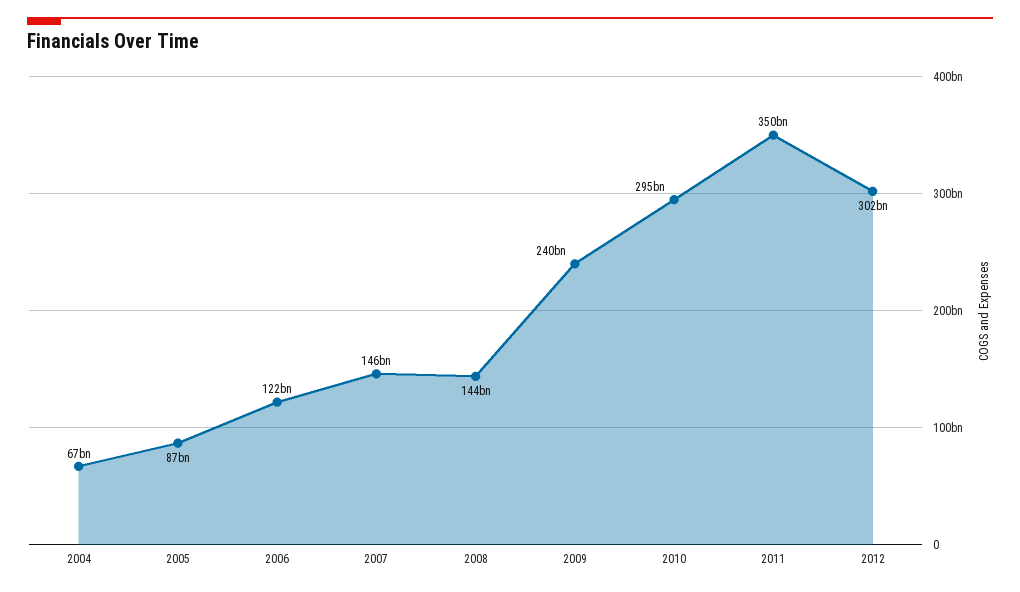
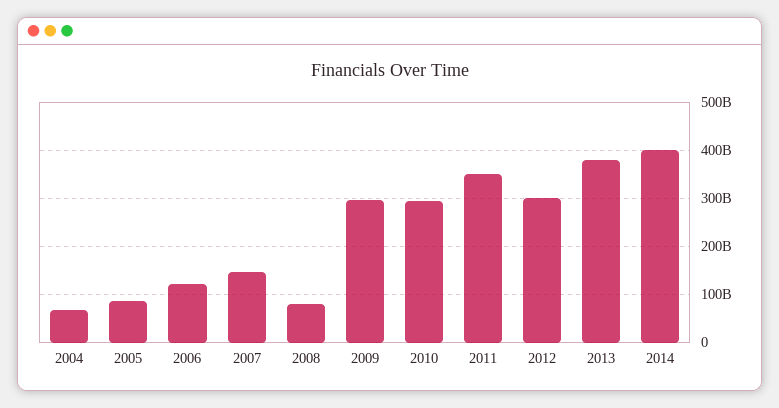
2008: 144000000000 -> 80000000000
2009: 240000000000 -> 300000000000
2013: none -> 380000000000
2014: none -> 400000000000

